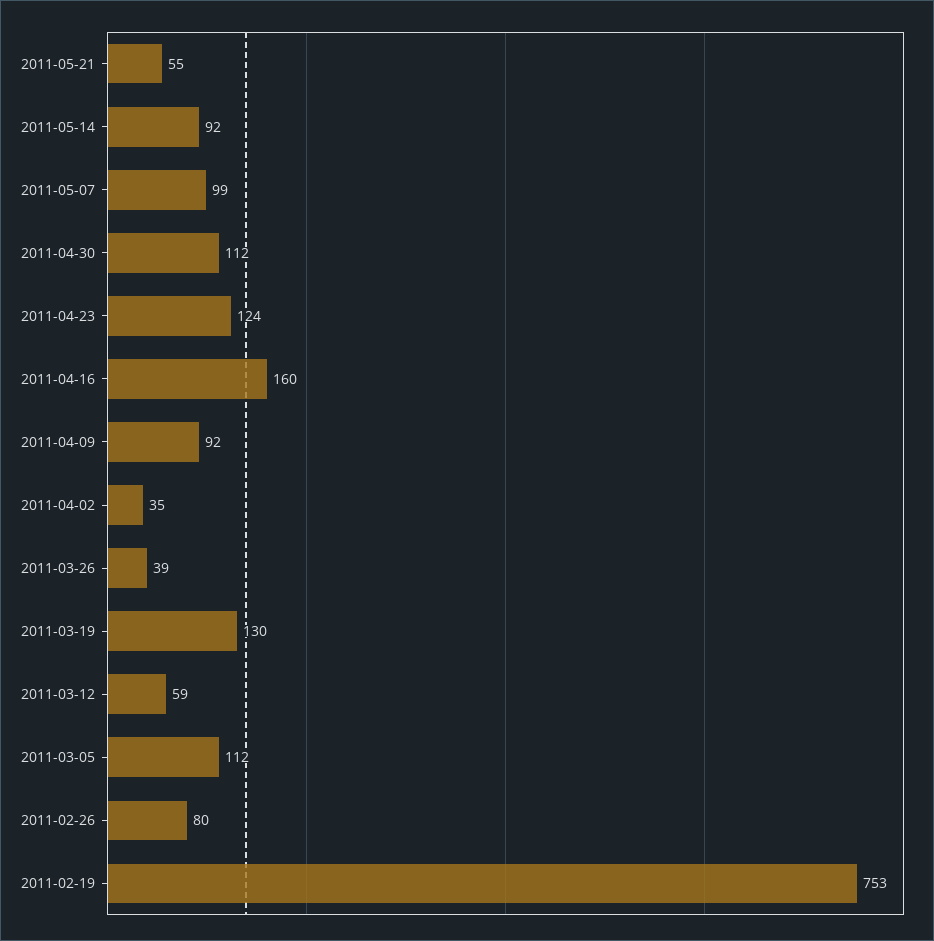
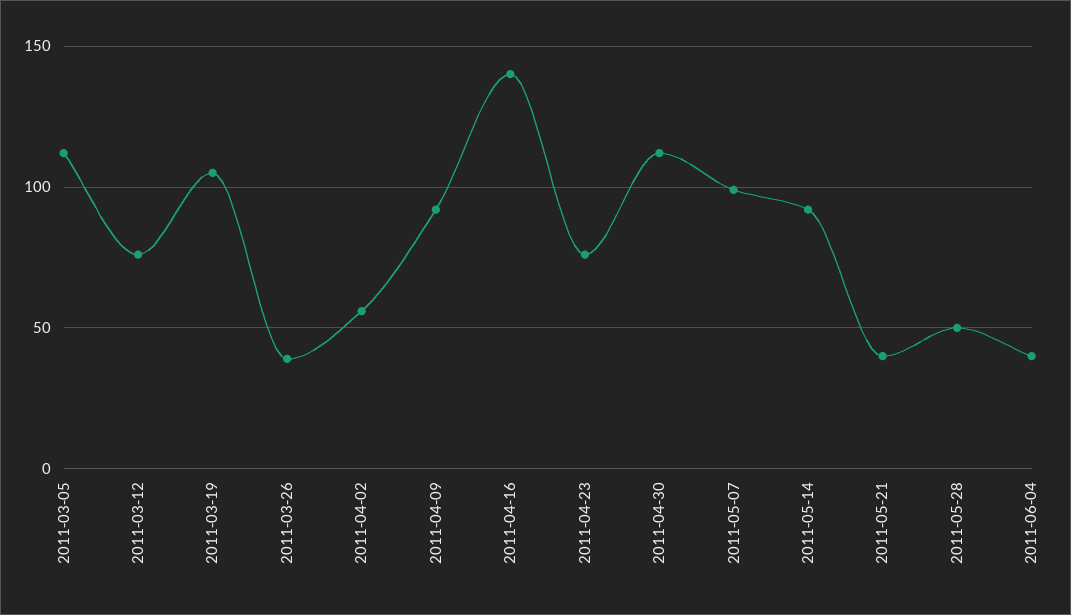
2011-05-21: 55 -> 40
2011-04-23: 124 -> 75
2011-04-16: 160 -> 140
2011-04-02: 35 -> 55
2011-03-19: 130 -> 105
2011-03-12: 59 -> 75
2011-02-26: 80 -> none
2011-02-19: 753 -> none
2011-05-28: none -> 50
2011-06-04: none -> 40

